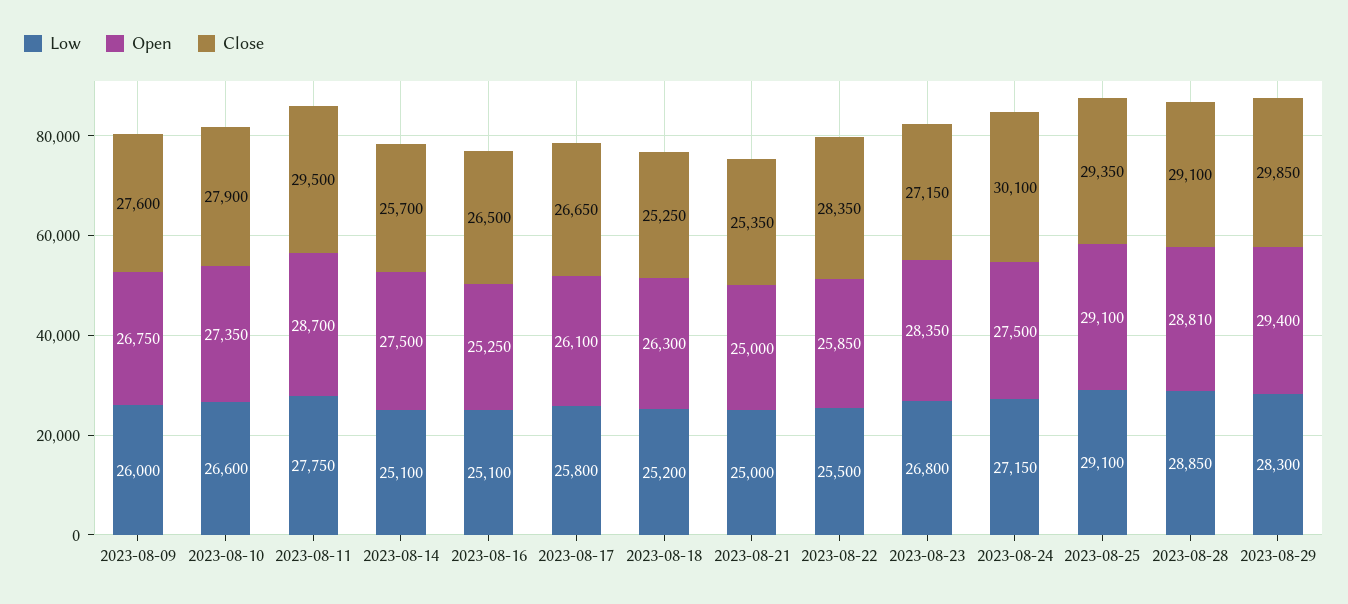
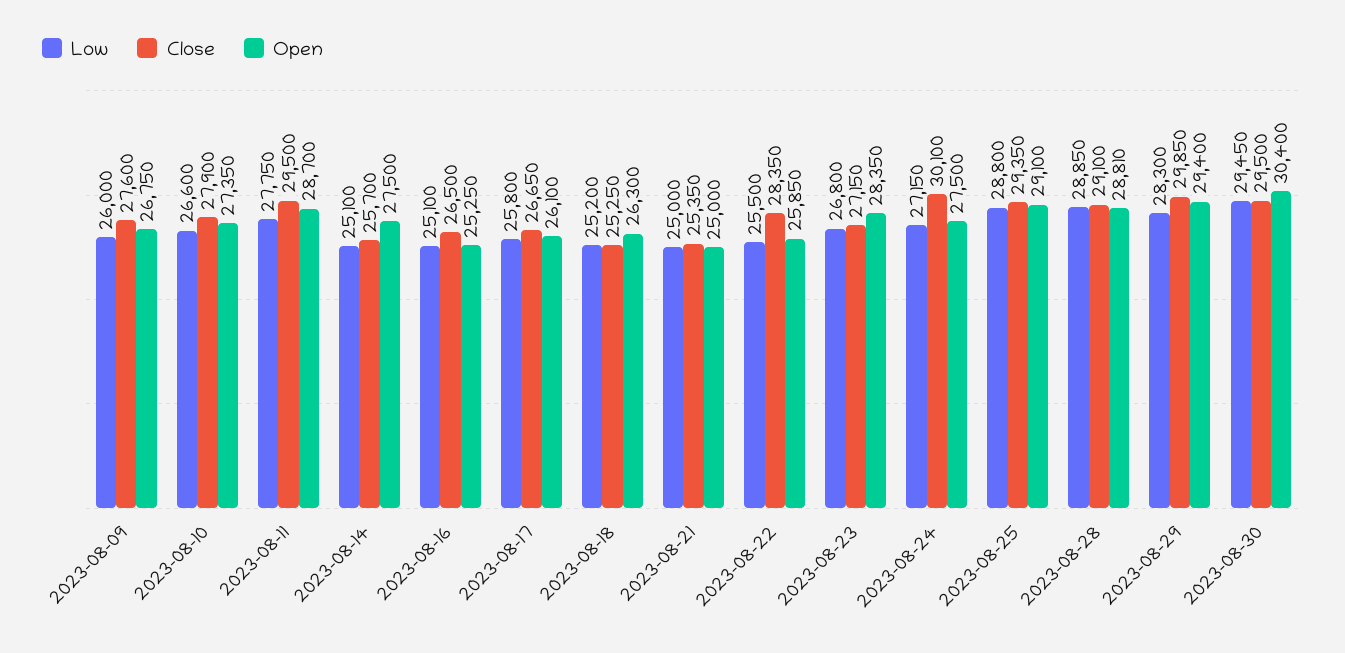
Low, 2023-08-25: 29100 -> 28800
Low, 2023-08-30: none -> 29450
Close, 2023-08-30: none -> 29500
Open, 2023-08-30: none -> 30400

